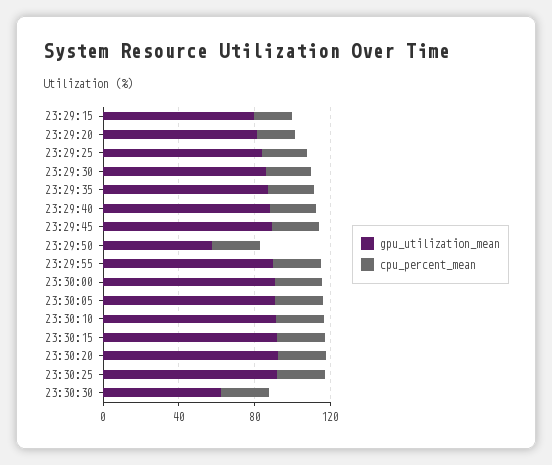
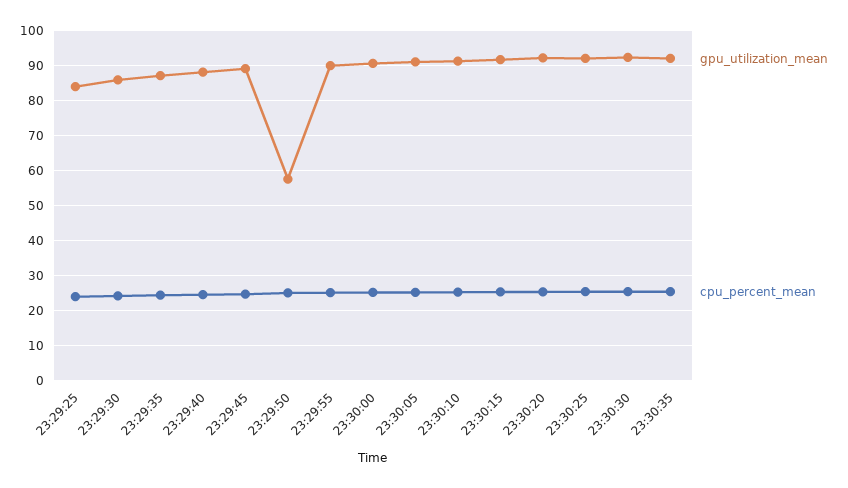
gpu_utilization_mean, 23:29:15: 80 -> none
cpu_percent_mean, 23:29:15: 20 -> none
gpu_utilization_mean, 23:29:20: 80 -> none
cpu_percent_mean, 23:29:20: 20 -> none
gpu_utilization_mean, 23:30:30: 60 -> 92
gpu_utilization_mean, 23:30:35: none -> 92
cpu_percent_mean, 23:30:35: none -> 26

